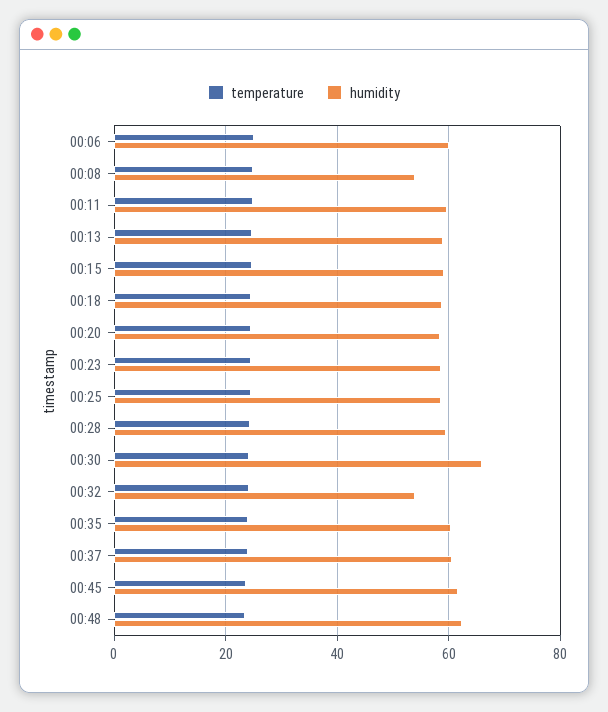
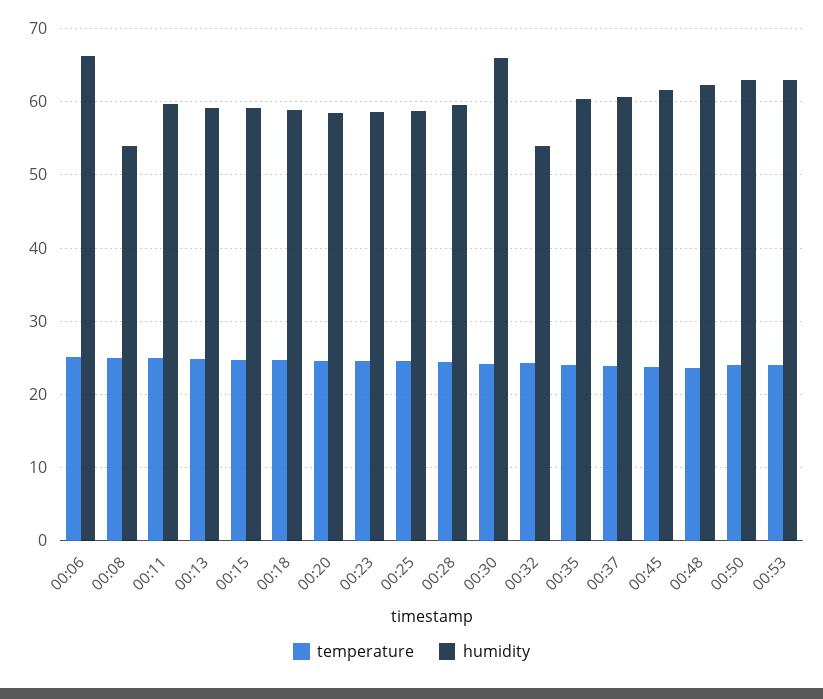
humidity, 00:06: 60 -> 66
temperature, 00:50: none -> 24
humidity, 00:50: none -> 63
temperature, 00:53: none -> 24
humidity, 00:53: none -> 63

